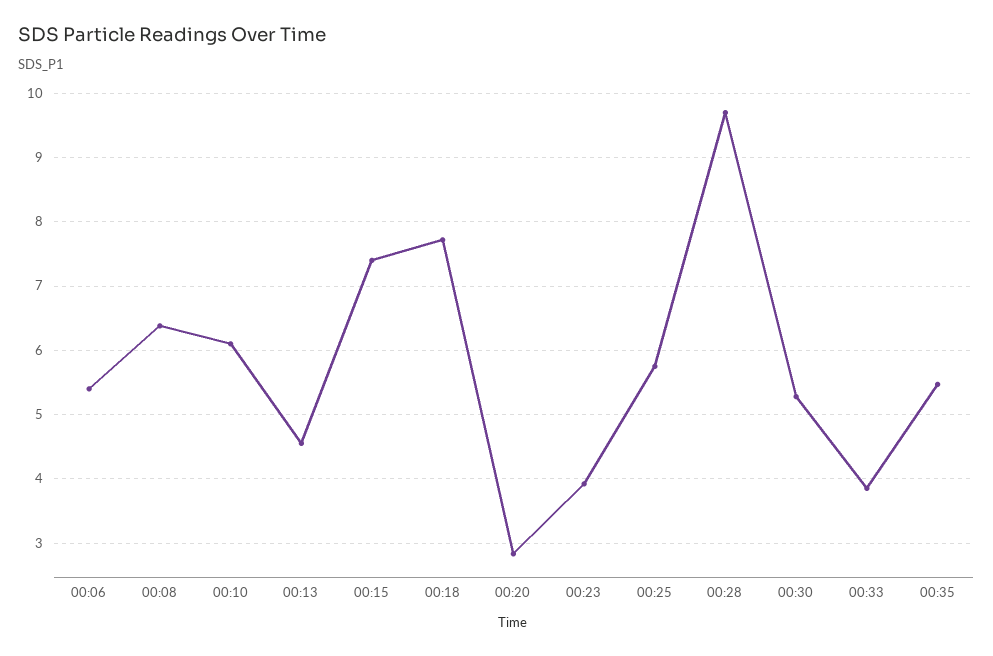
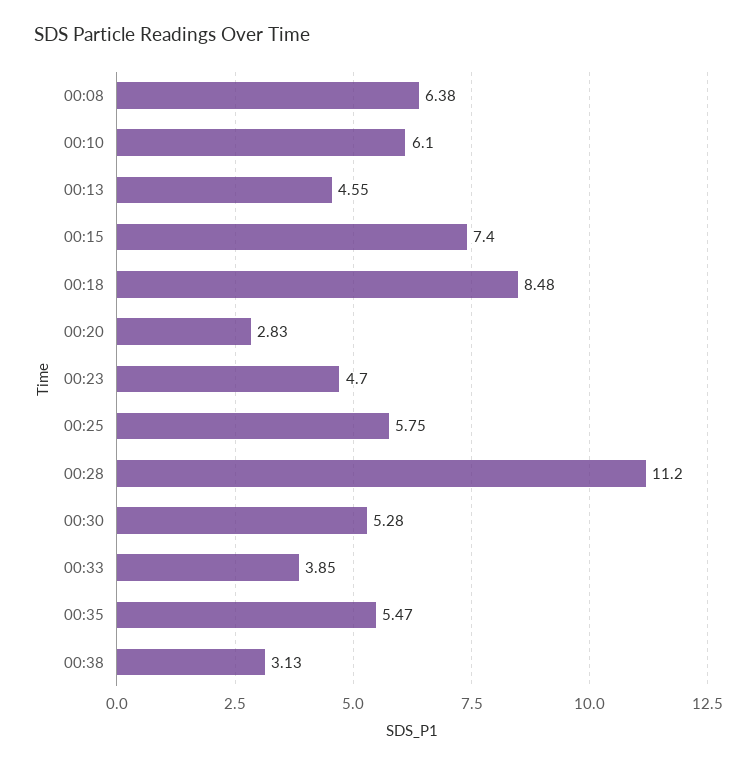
00:06: 5.4 -> none
00:18: 7.7 -> 8.48
00:23: 3.9 -> 4.7
00:28: 9.7 -> 11.2
00:38: none -> 3.13

